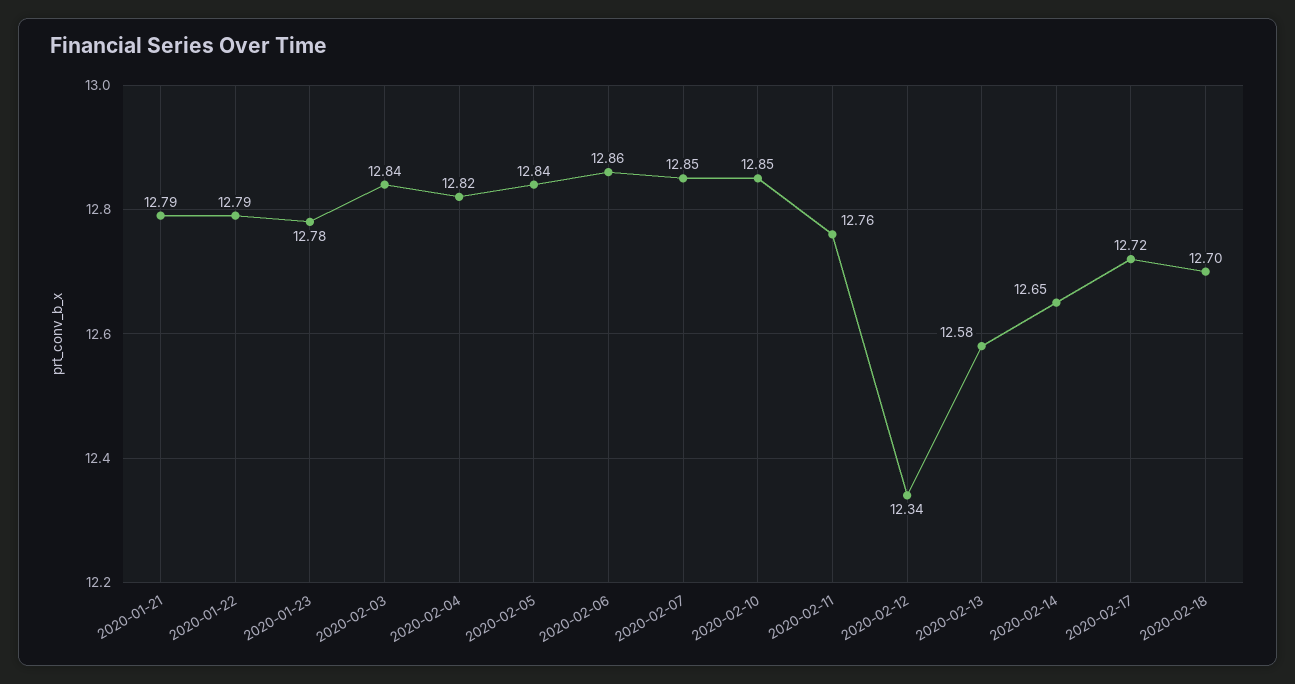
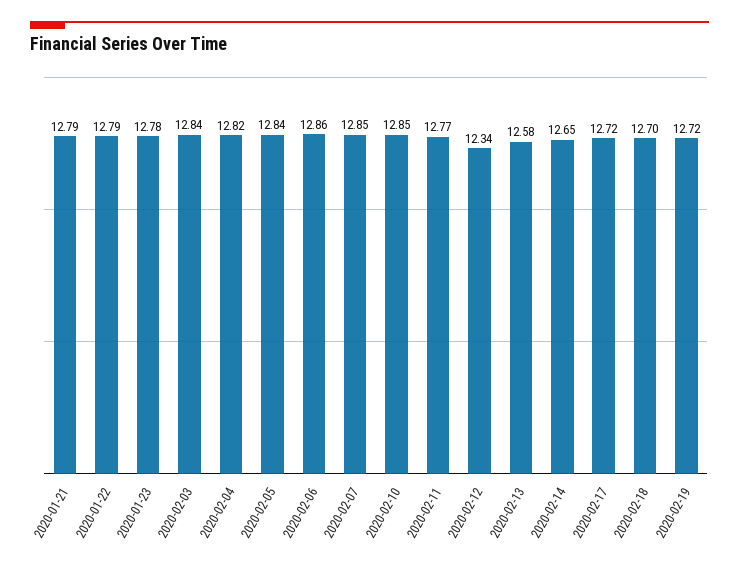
2020-02-11: 12.76 -> 12.77
2020-02-19: none -> 12.72

